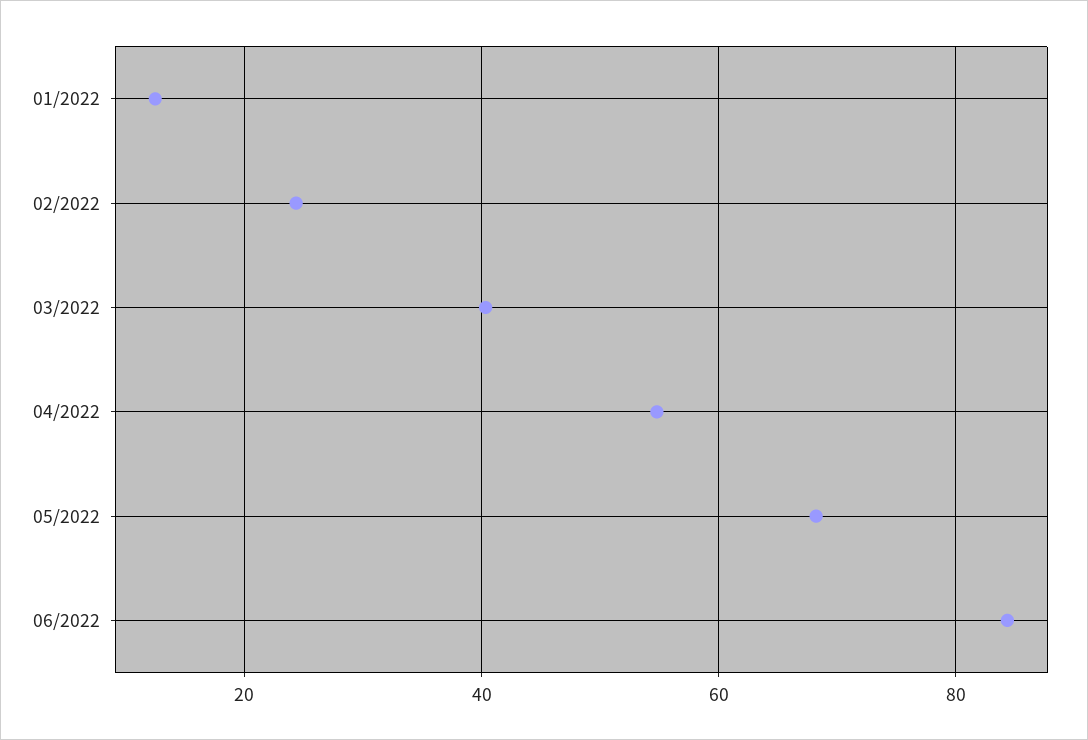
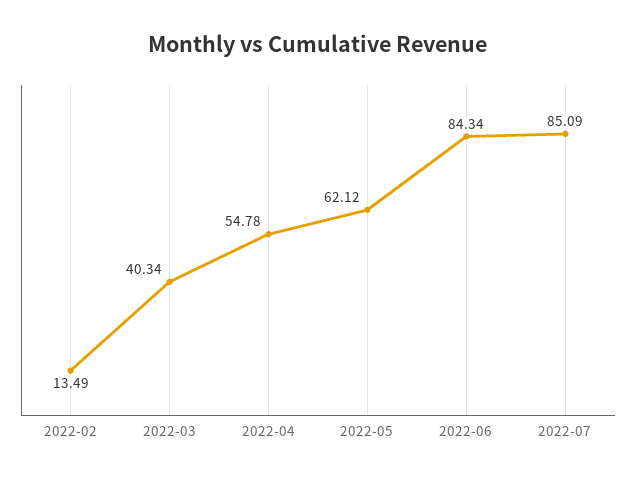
01/2022: 12 -> none
02/2022: 24 -> 13.49
05/2022: 68 -> 62.12
2022-07: none -> 85.09

